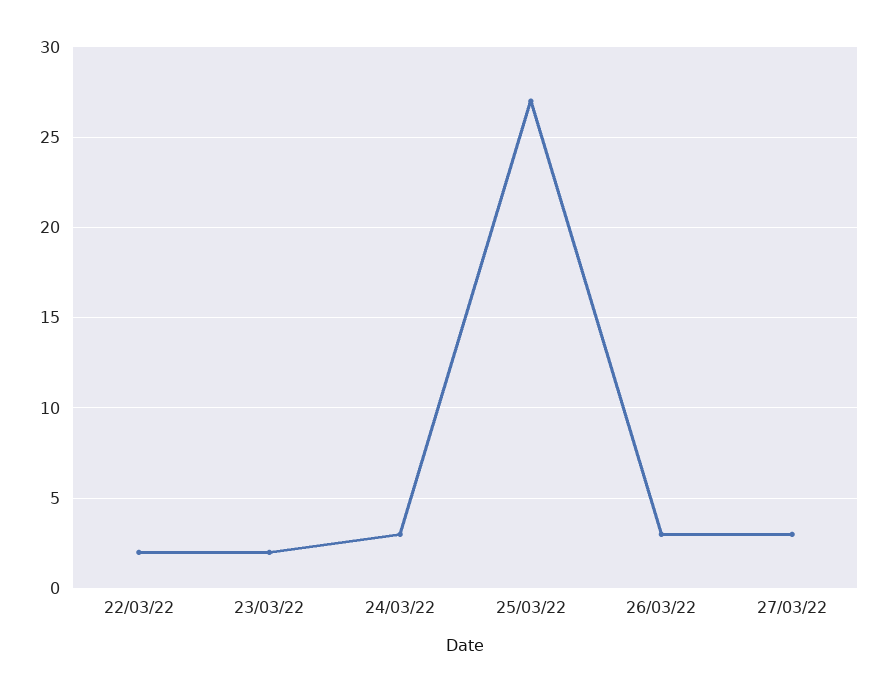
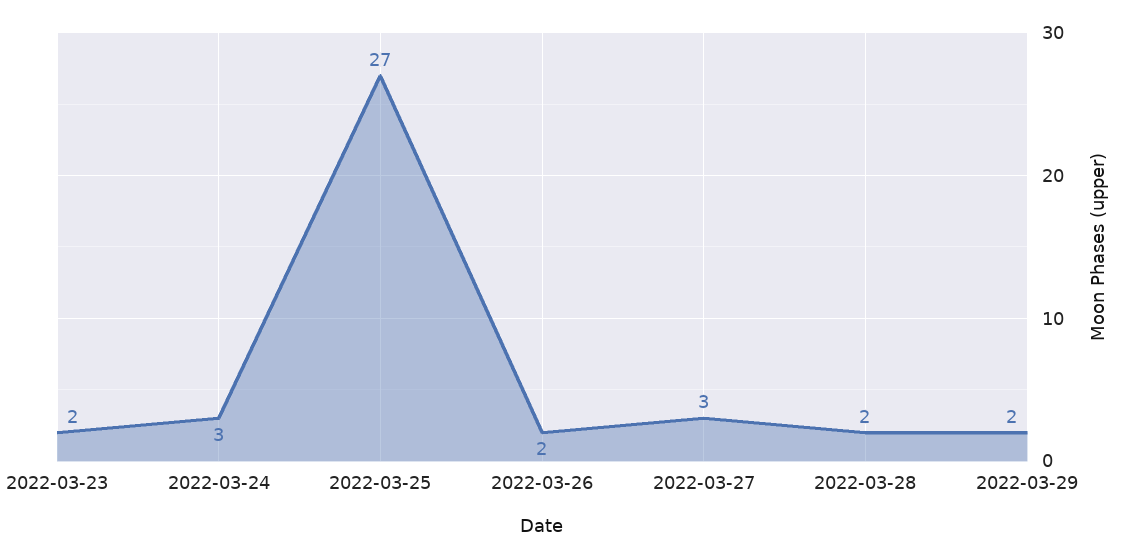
22/03/22: 2 -> none
26/03/22: 3 -> 2
2022-03-28: none -> 2
2022-03-29: none -> 2

